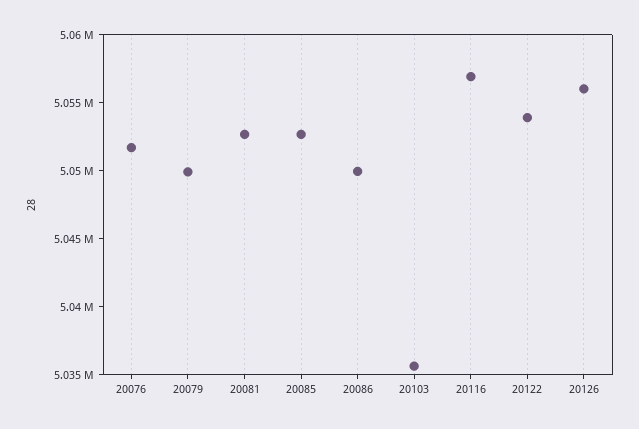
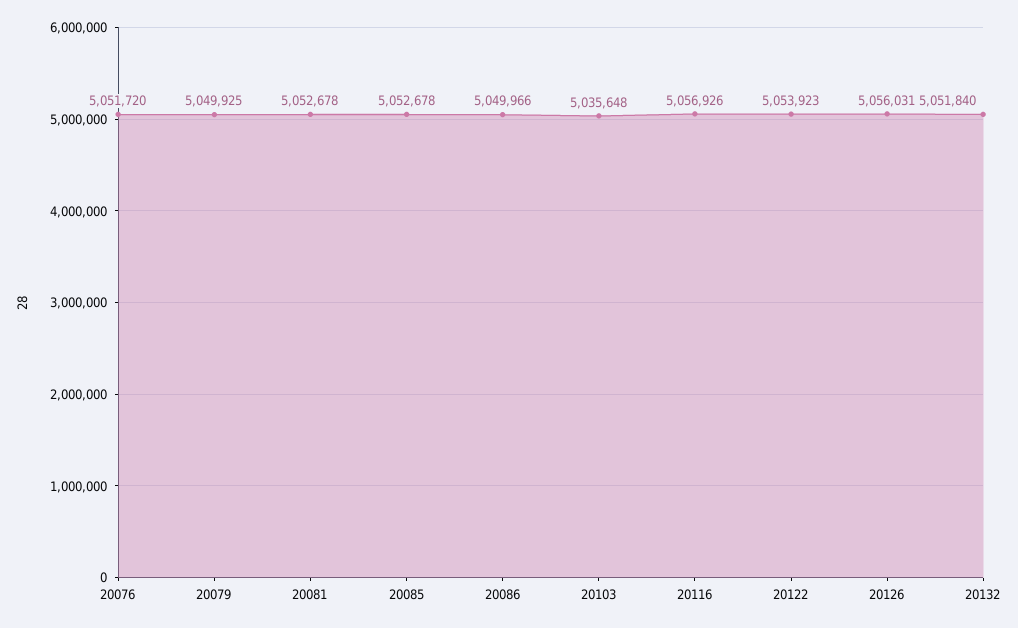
20132: none -> 5051840

